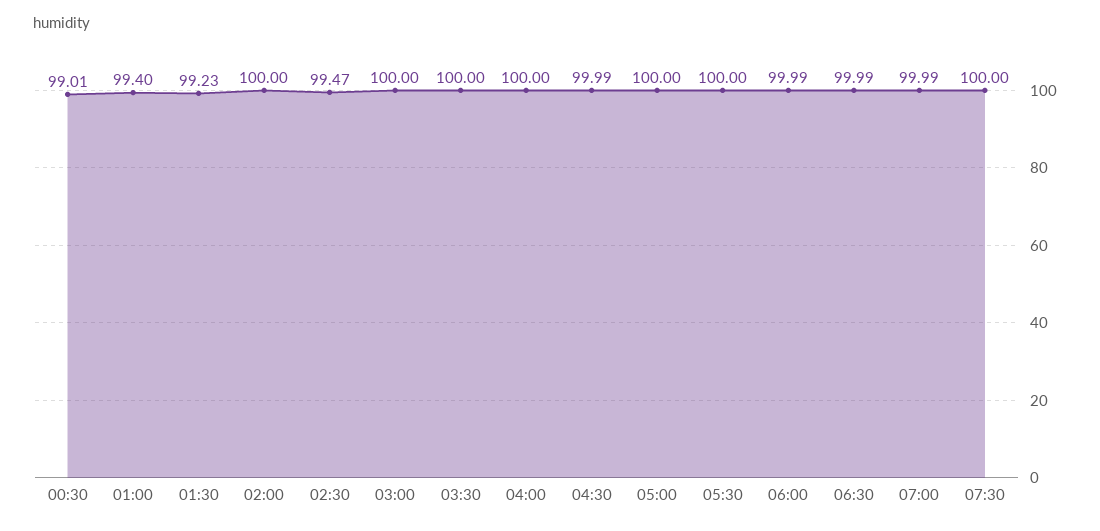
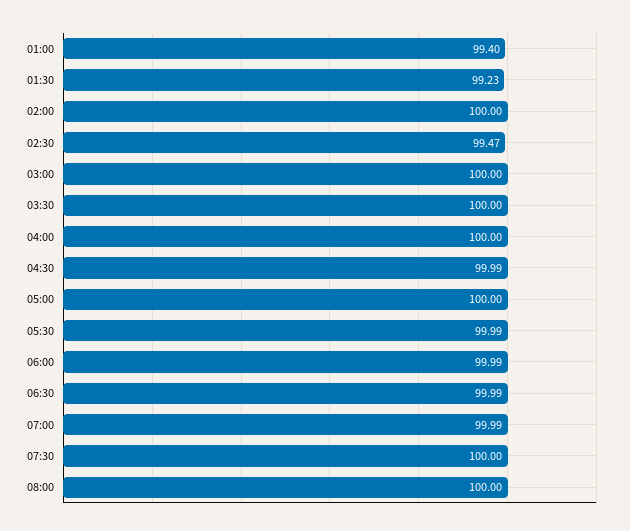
00:30: 99.01 -> none
05:30: 100 -> 99.99
08:00: none -> 100

